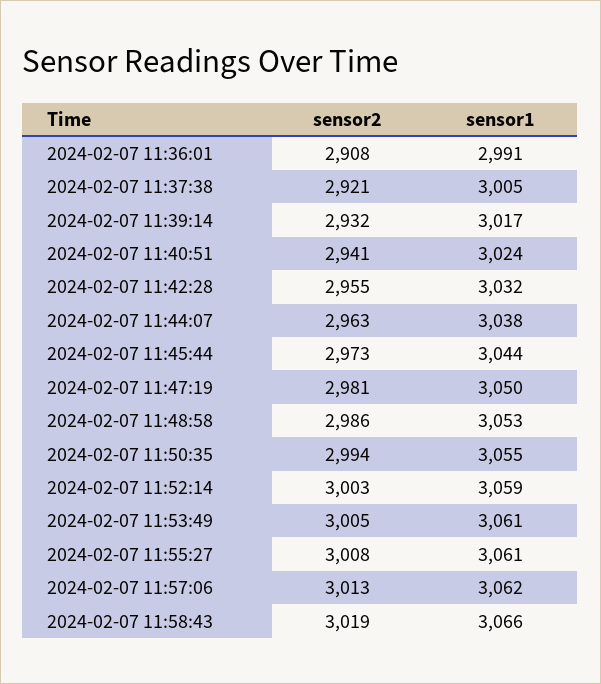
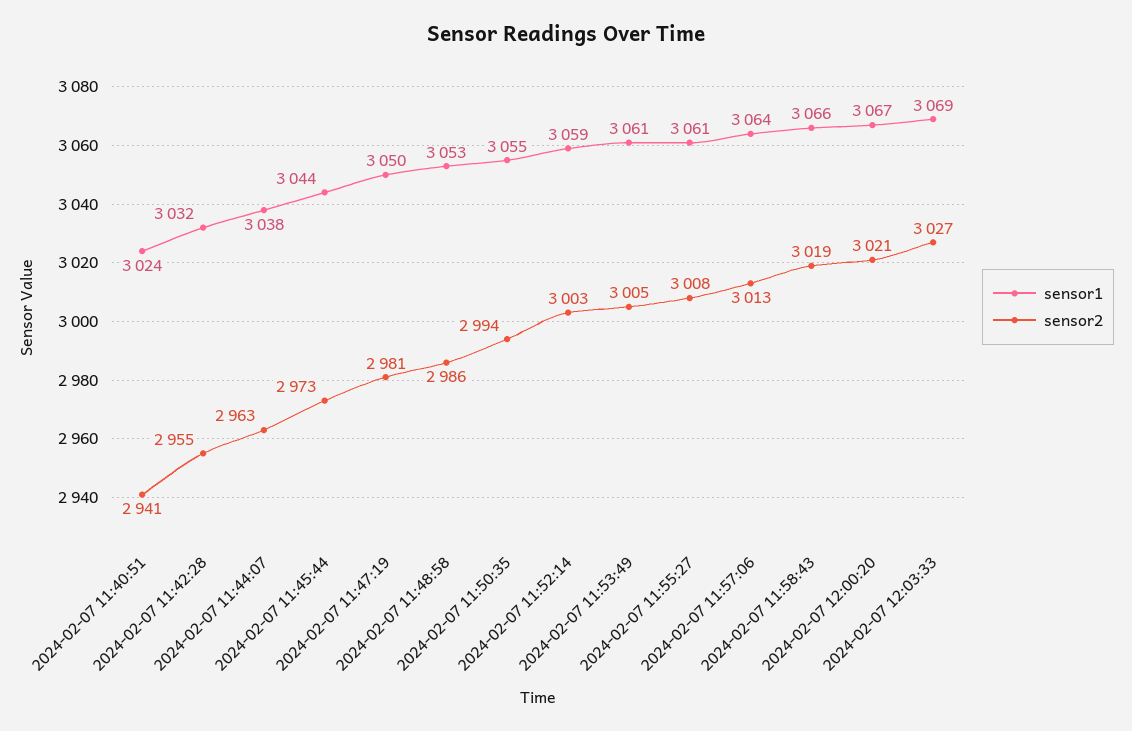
sensor2, 2024-02-07 11:36:01: 2908 -> none
sensor1, 2024-02-07 11:36:01: 2991 -> none
sensor2, 2024-02-07 11:37:38: 2921 -> none
sensor1, 2024-02-07 11:37:38: 3005 -> none
sensor2, 2024-02-07 11:39:14: 2932 -> none
sensor1, 2024-02-07 11:39:14: 3017 -> none
sensor1, 2024-02-07 11:57:06: 3062 -> 3064
sensor1, 2024-02-07 12:00:20: none -> 3067
sensor2, 2024-02-07 12:00:20: none -> 3021
sensor1, 2024-02-07 12:03:33: none -> 3069
sensor2, 2024-02-07 12:03:33: none -> 3027

